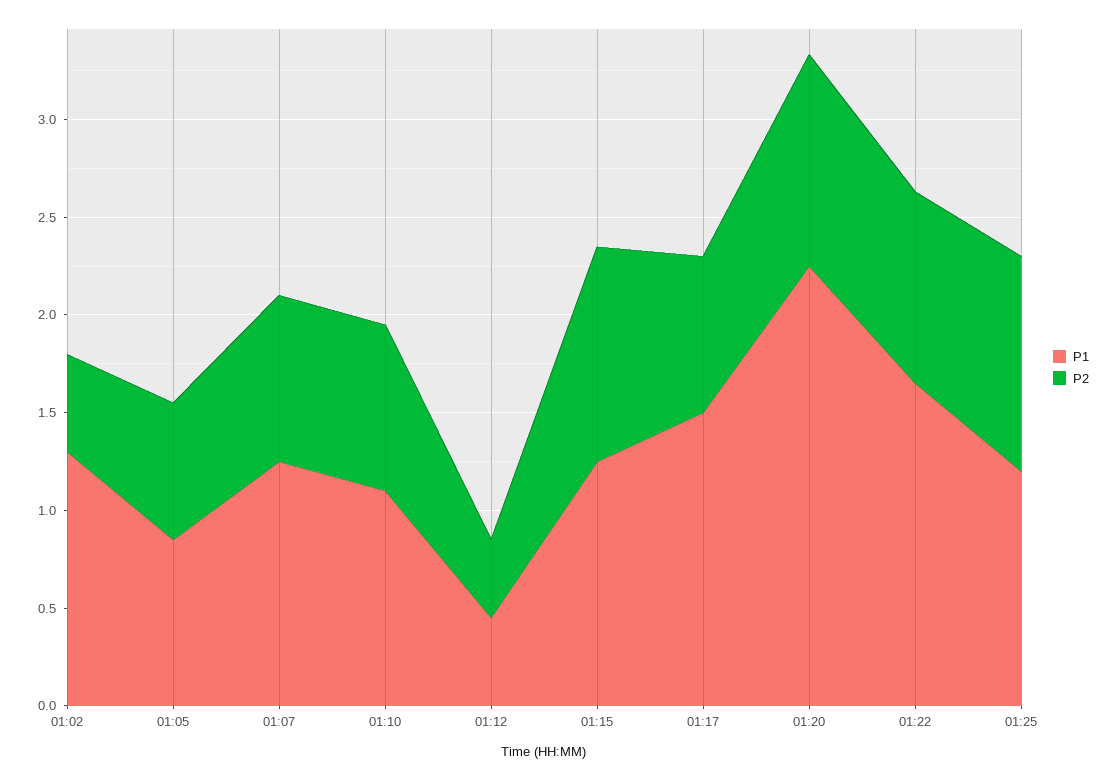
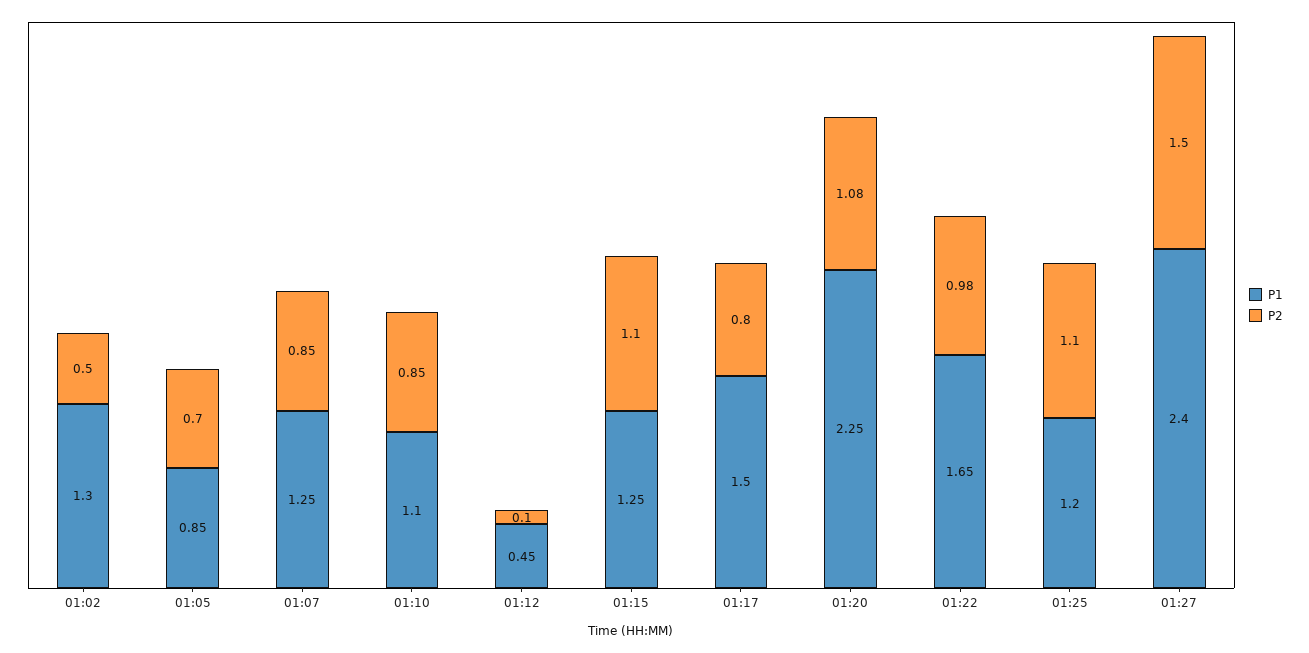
P2, 01:12: 0.4 -> 0.1
P1, 01:27: none -> 2.4
P2, 01:27: none -> 1.5

